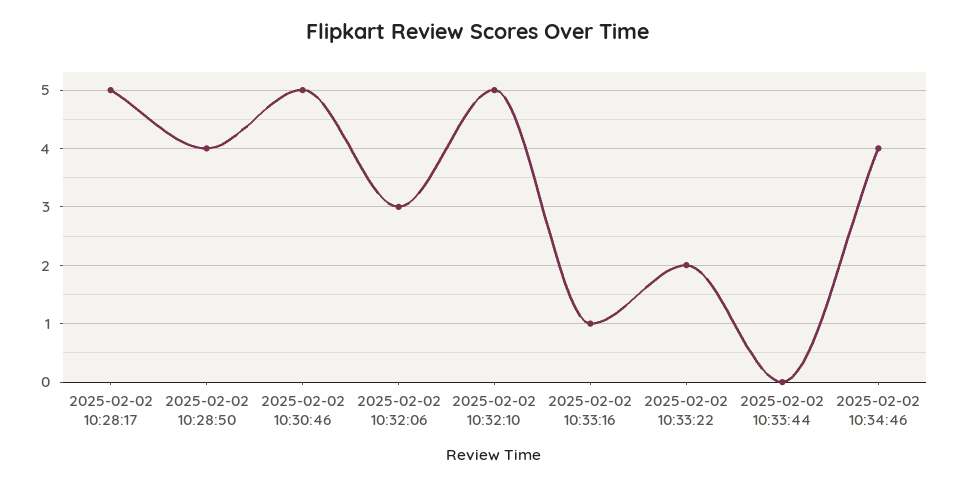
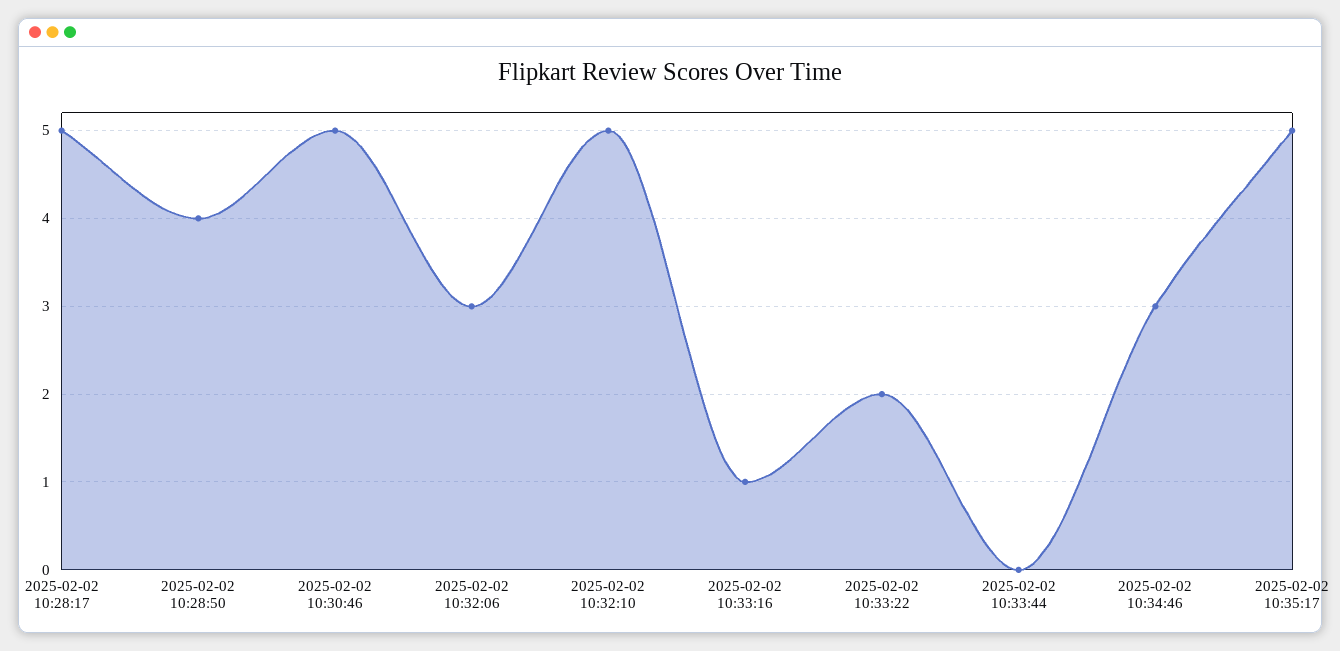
2025-02-02 10:34:46: 4 -> 3
2025-02-02 10:35:17: none -> 5

